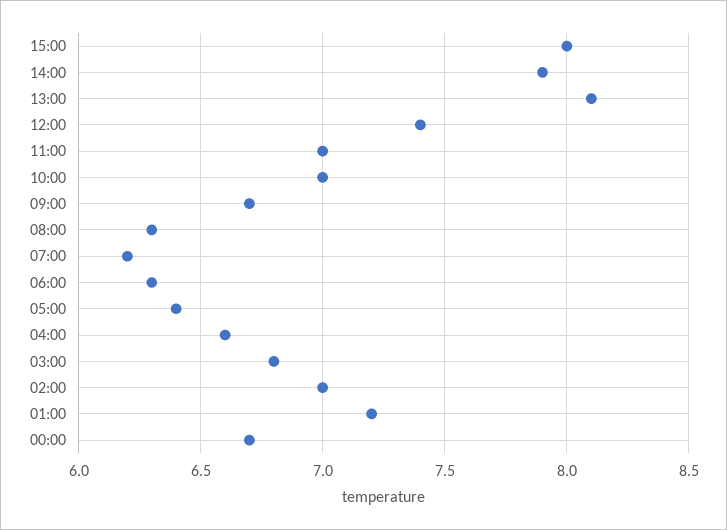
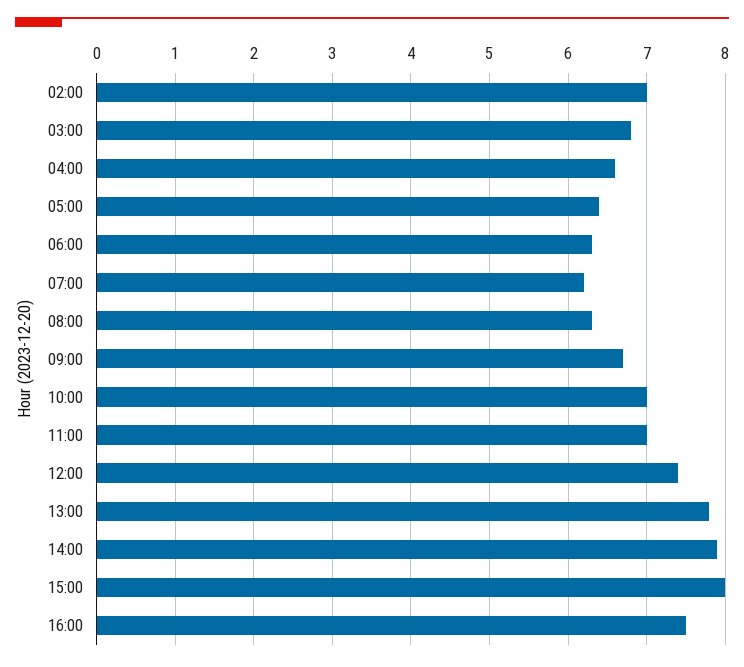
13:00: 8.1 -> 7.8
01:00: 7.2 -> none
00:00: 6.7 -> none
16:00: none -> 7.5

